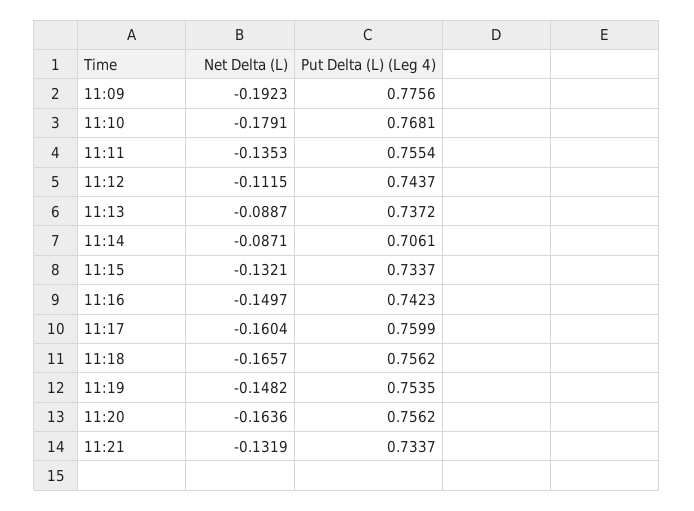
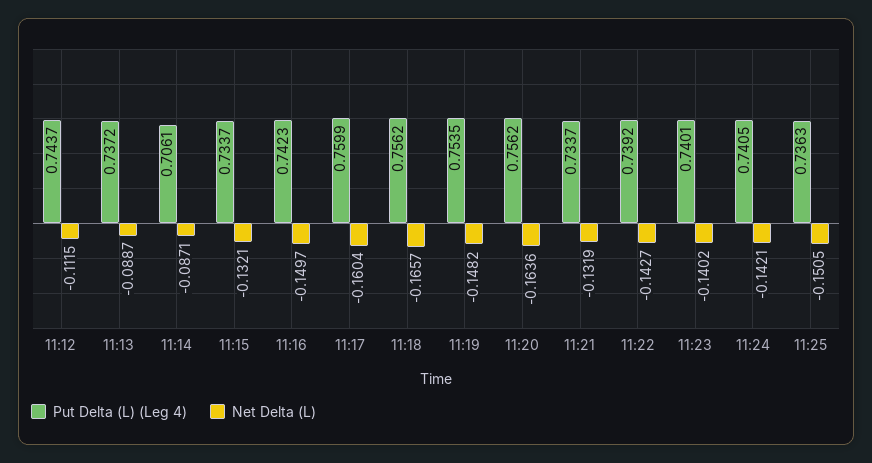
Net Delta (L), 11:09: -0.1923 -> none
Put Delta (L) (Leg 4), 11:09: 0.7756 -> none
Net Delta (L), 11:10: -0.1791 -> none
Put Delta (L) (Leg 4), 11:10: 0.7681 -> none
Net Delta (L), 11:11: -0.1353 -> none
Put Delta (L) (Leg 4), 11:11: 0.7554 -> none
Put Delta (L) (Leg 4), 11:22: none -> 0.7392
Net Delta (L), 11:22: none -> -0.1427
Put Delta (L) (Leg 4), 11:23: none -> 0.7401
Net Delta (L), 11:23: none -> -0.1402
Put Delta (L) (Leg 4), 11:24: none -> 0.7405
Net Delta (L), 11:24: none -> -0.1421
Put Delta (L) (Leg 4), 11:25: none -> 0.7363
Net Delta (L), 11:25: none -> -0.1505

